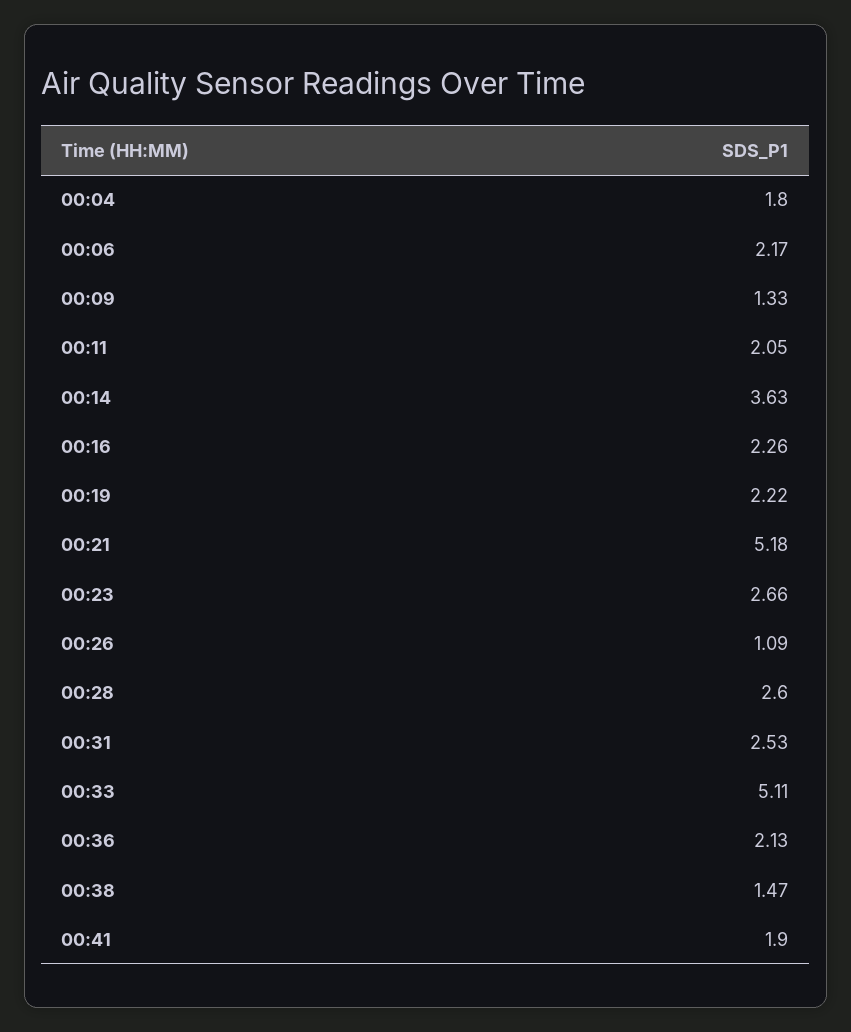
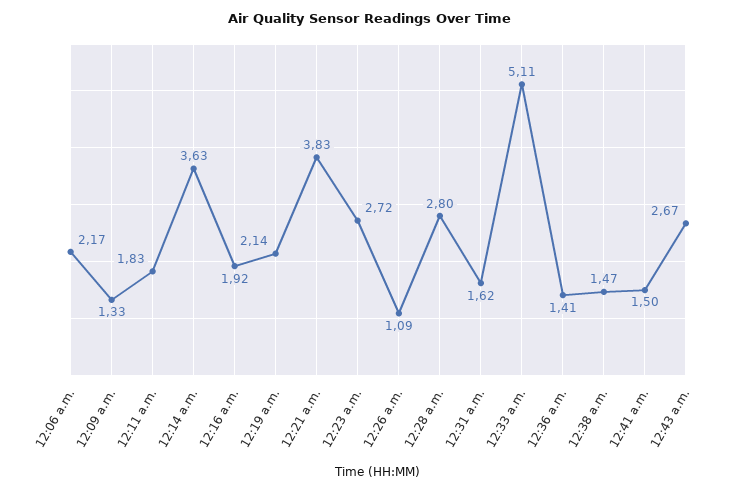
00:04: 1.8 -> none
00:11: 2.05 -> 1.83
00:16: 2.26 -> 1.92
00:19: 2.22 -> 2.14
00:21: 5.18 -> 3.83
00:23: 2.66 -> 2.72
00:28: 2.6 -> 2.8
00:31: 2.53 -> 1.62
00:36: 2.13 -> 1.41
00:41: 1.9 -> 1.5
12:43 a.m.: none -> 2.67

